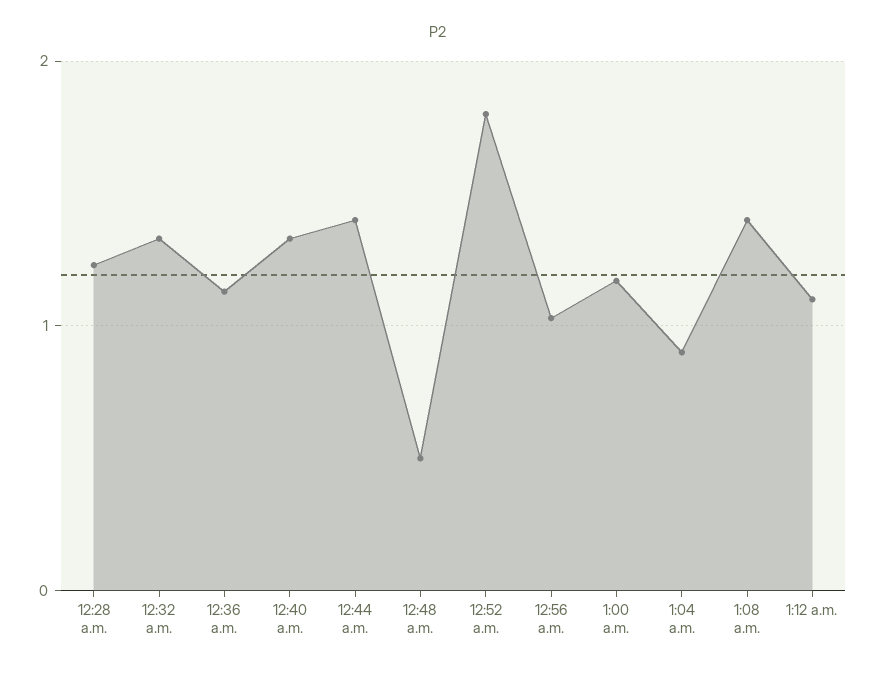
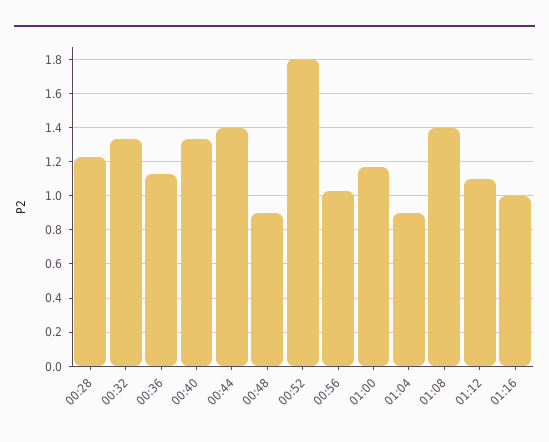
12:48 a.m.: 0.5 -> 0.9
01:16: none -> 1

